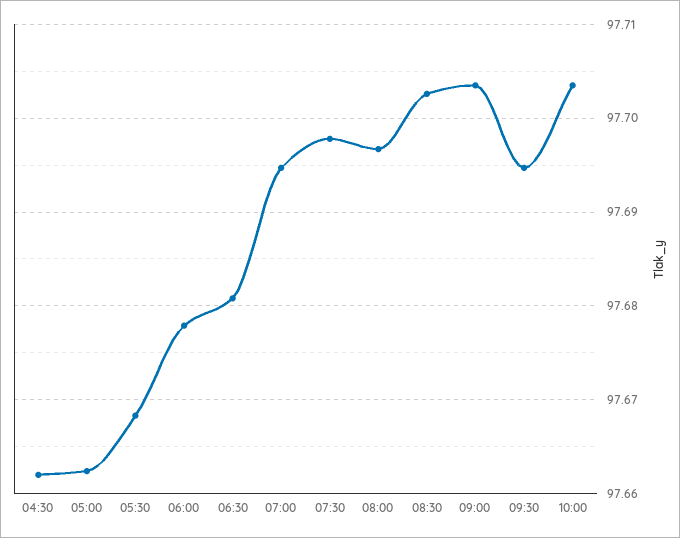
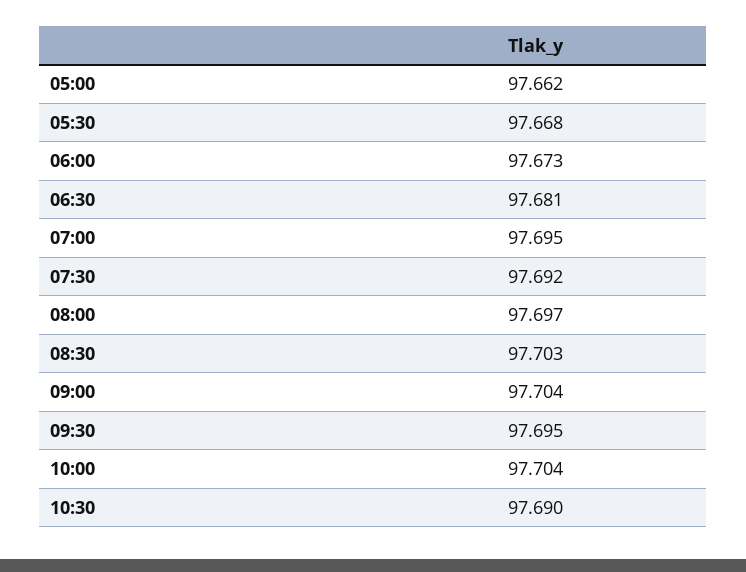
04:30: 97.662 -> none
06:00: 97.678 -> 97.673
07:30: 97.698 -> 97.692
10:30: none -> 97.69

